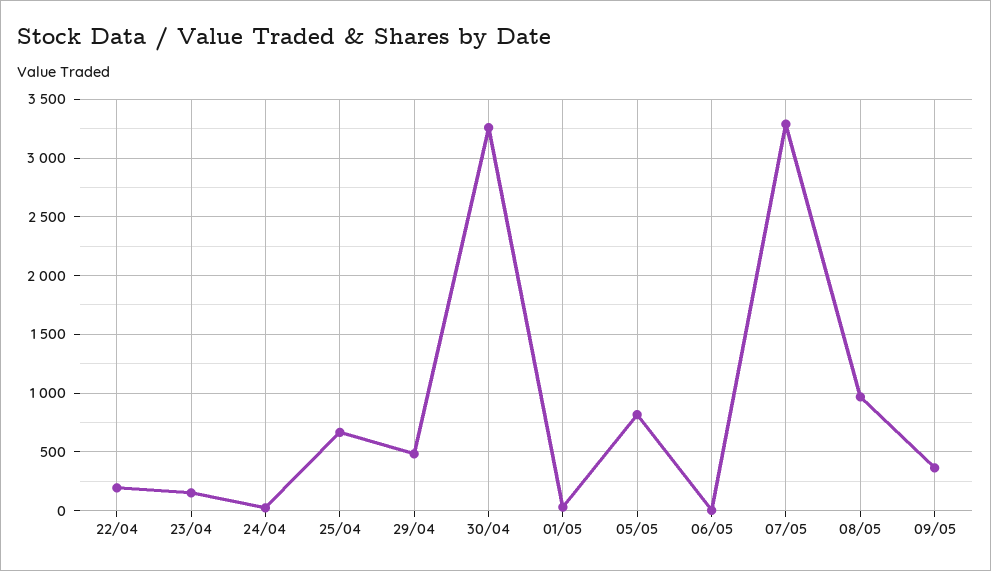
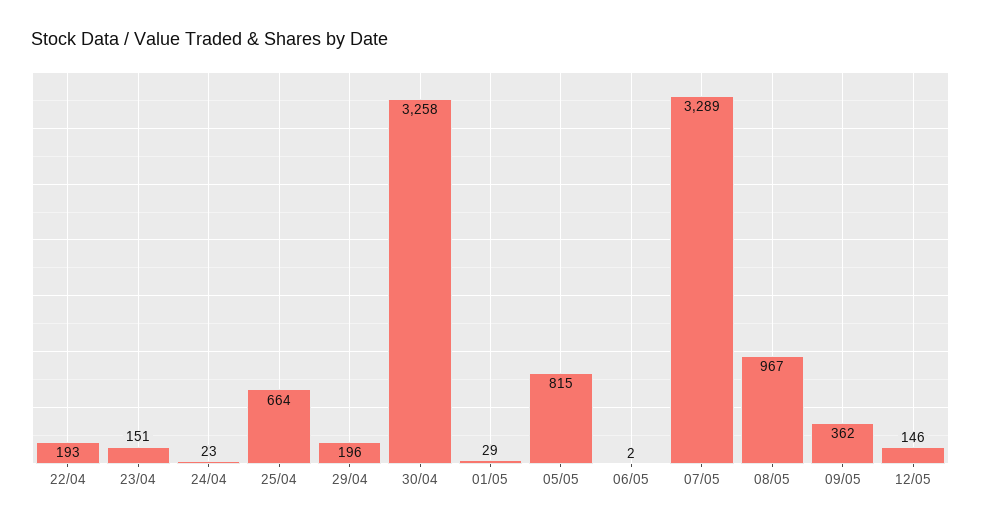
29/04: 500 -> 196
12/05: none -> 146

